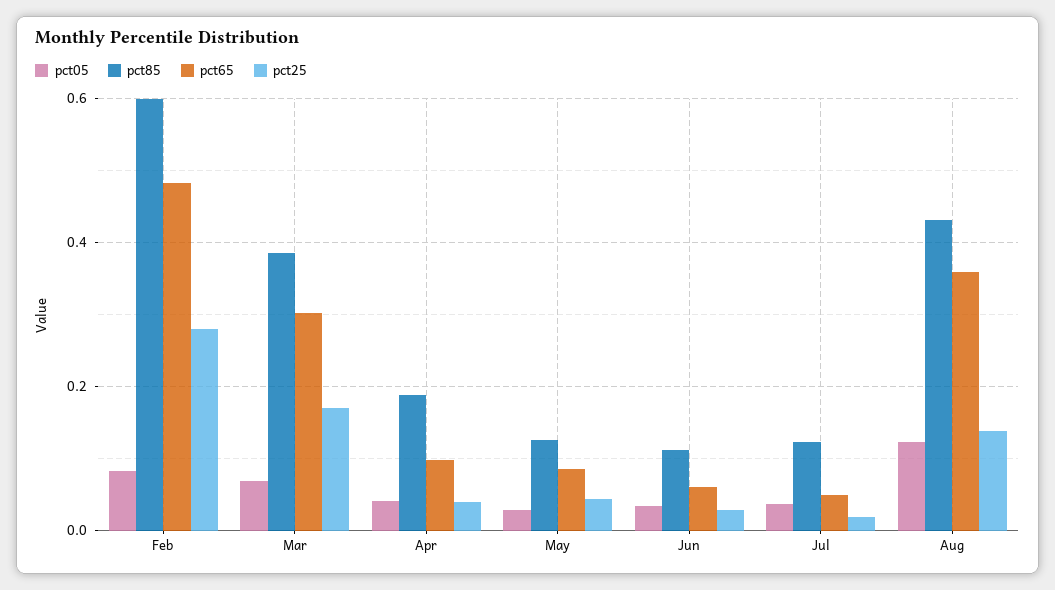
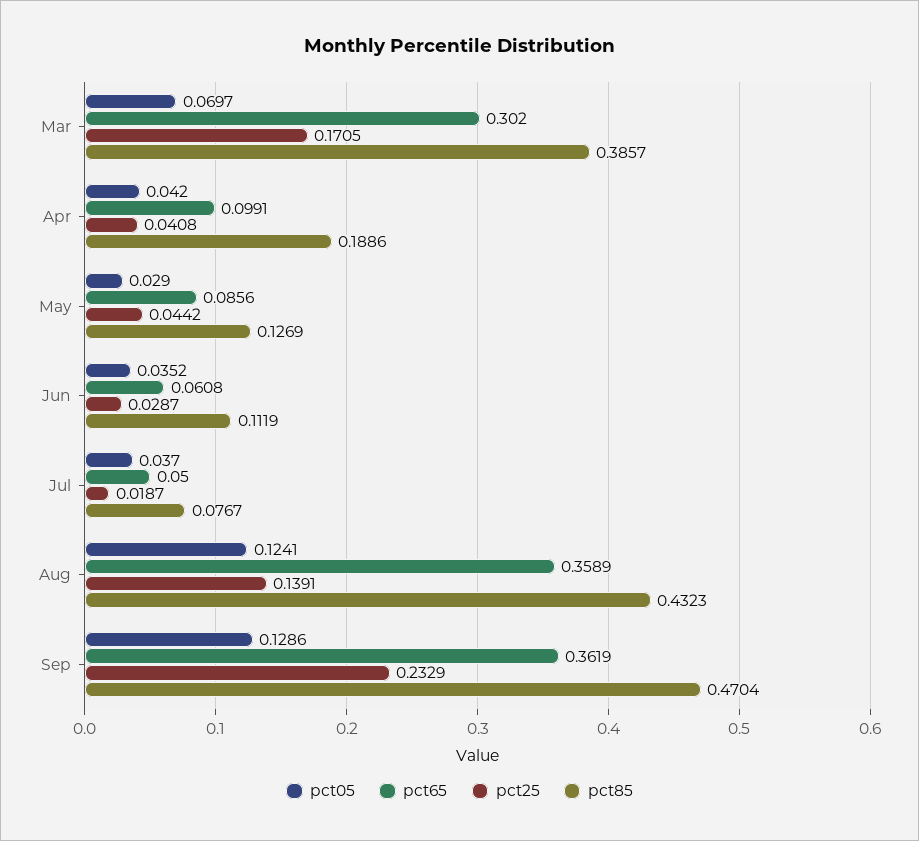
pct05, Feb: 0.08 -> none
pct85, Feb: 0.6 -> none
pct65, Feb: 0.48 -> none
pct25, Feb: 0.28 -> none
pct85, Jul: 0.12 -> 0.0767
pct05, Sep: none -> 0.1286
pct65, Sep: none -> 0.3619
pct25, Sep: none -> 0.2329
pct85, Sep: none -> 0.4704

